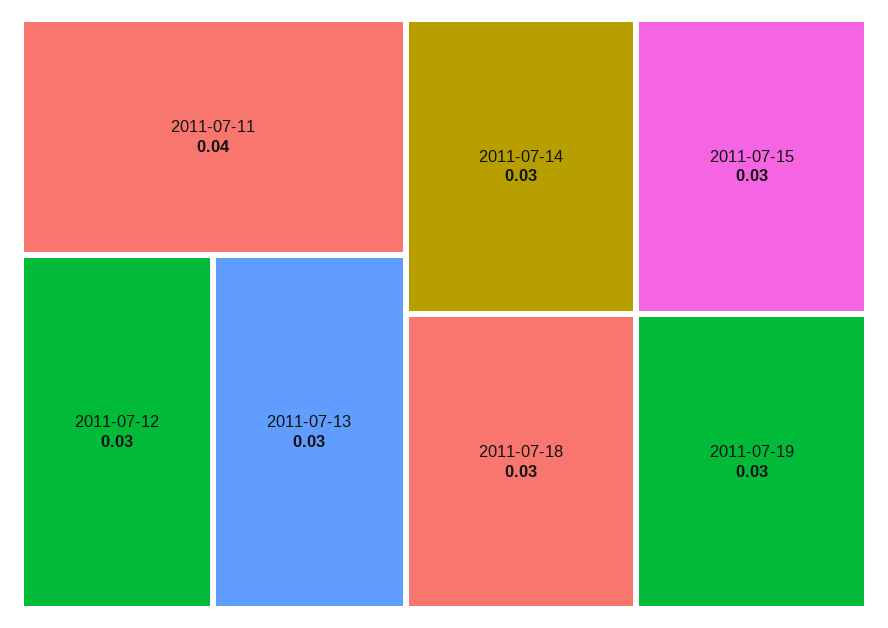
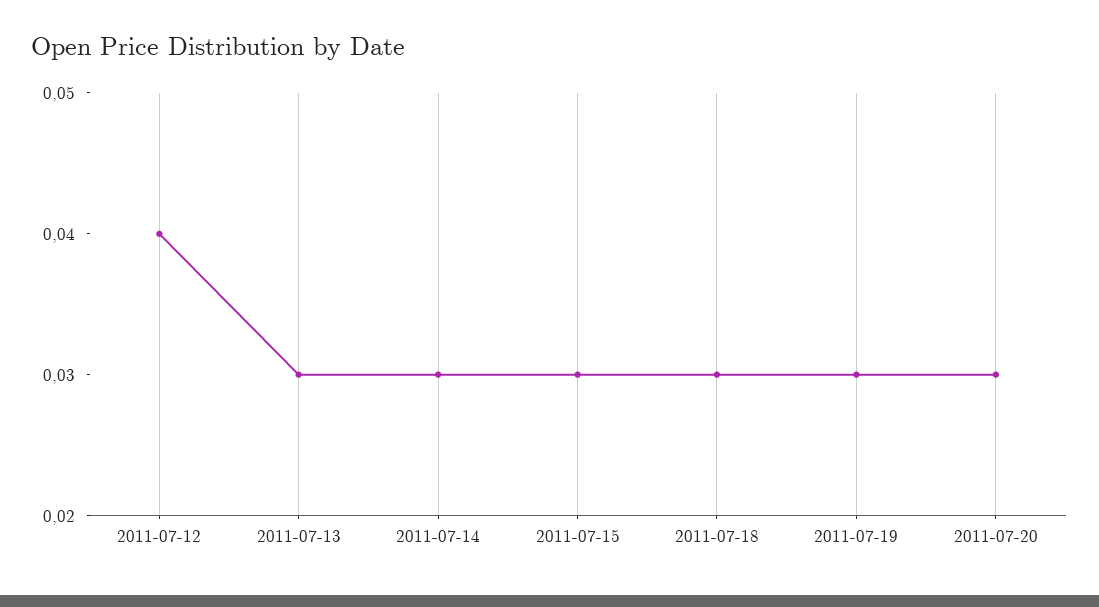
2011-07-11: 0.04 -> none
2011-07-12: 0.03 -> 0.04
2011-07-20: none -> 0.03

